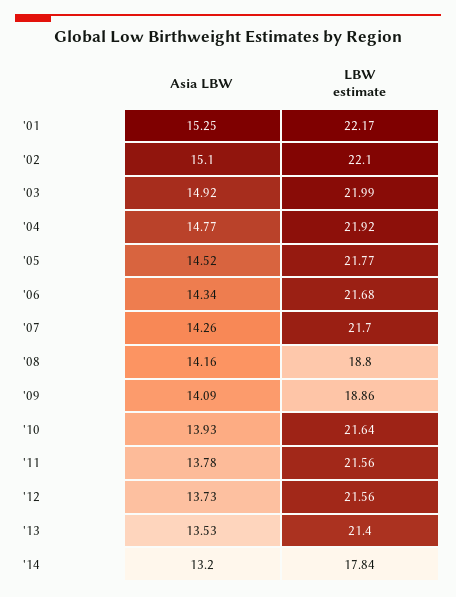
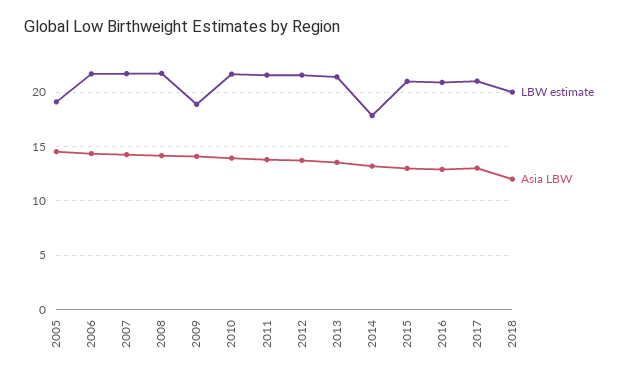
Asia LBW, '01: 15.25 -> none
LBW estimate, '01: 22.17 -> none
Asia LBW, '02: 15.1 -> none
LBW estimate, '02: 22.1 -> none
Asia LBW, '03: 14.92 -> none
LBW estimate, '03: 21.99 -> none
Asia LBW, '04: 14.77 -> none
LBW estimate, '04: 21.92 -> none
LBW estimate, '05: 21.77 -> 19
LBW estimate, '08: 18.8 -> 22
LBW estimate, 2015: none -> 21
Asia LBW, 2015: none -> 13
LBW estimate, 2016: none -> 21
Asia LBW, 2016: none -> 13
LBW estimate, 2017: none -> 21
Asia LBW, 2017: none -> 13
LBW estimate, 2018: none -> 20
Asia LBW, 2018: none -> 12

